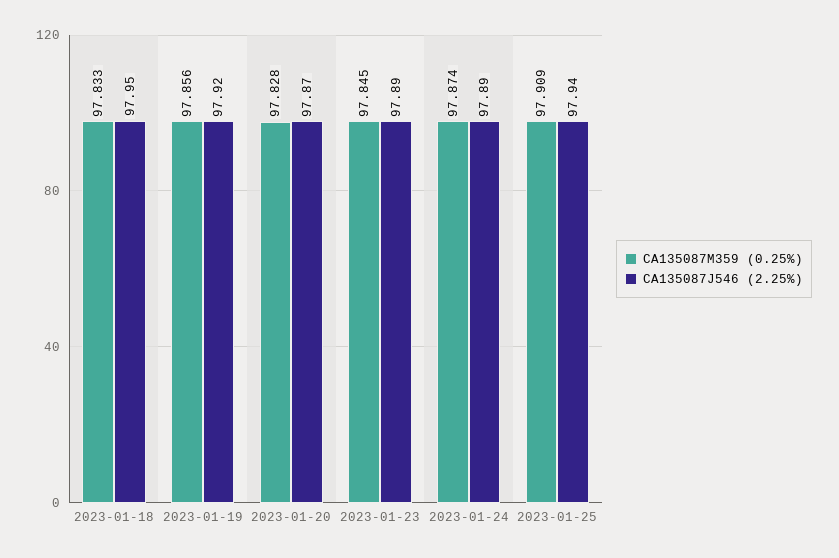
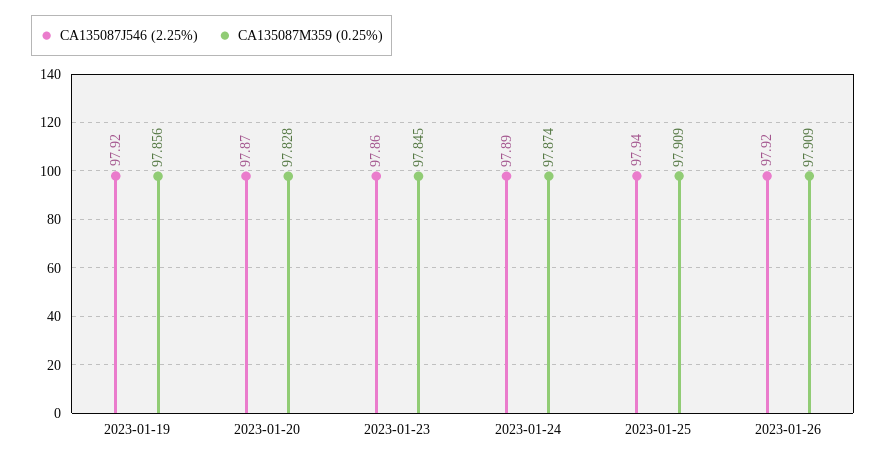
CA135087M359 (0.25%), 2023-01-18: 97.833 -> none
CA135087J546 (2.25%), 2023-01-18: 97.95 -> none
CA135087J546 (2.25%), 2023-01-23: 97.89 -> 97.86
CA135087J546 (2.25%), 2023-01-26: none -> 97.92
CA135087M359 (0.25%), 2023-01-26: none -> 97.909

